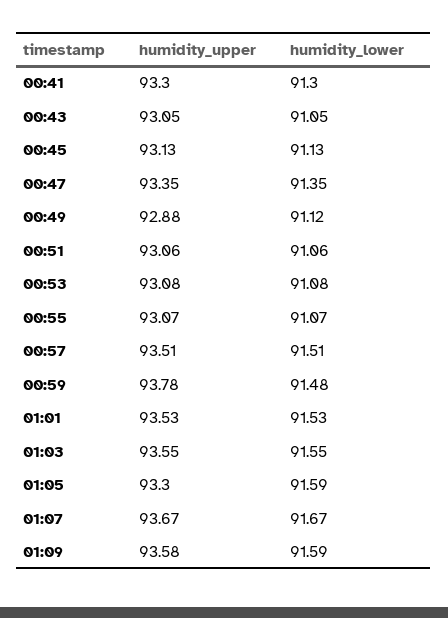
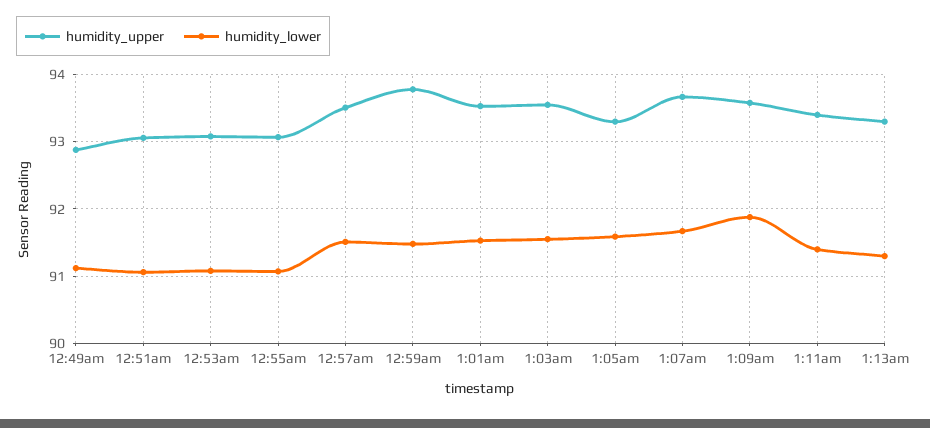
humidity_upper, 00:41: 93.3 -> none
humidity_lower, 00:41: 91.3 -> none
humidity_upper, 00:43: 93.05 -> none
humidity_lower, 00:43: 91.05 -> none
humidity_upper, 00:45: 93.13 -> none
humidity_lower, 00:45: 91.13 -> none
humidity_upper, 00:47: 93.35 -> none
humidity_lower, 00:47: 91.35 -> none
humidity_lower, 01:09: 91.59 -> 91.9
humidity_upper, 1:11am: none -> 93.4
humidity_lower, 1:11am: none -> 91.4
humidity_upper, 1:13am: none -> 93.3
humidity_lower, 1:13am: none -> 91.3

